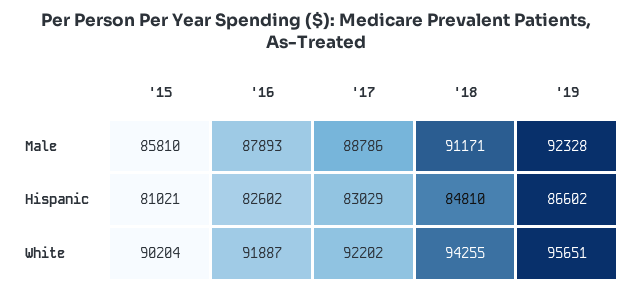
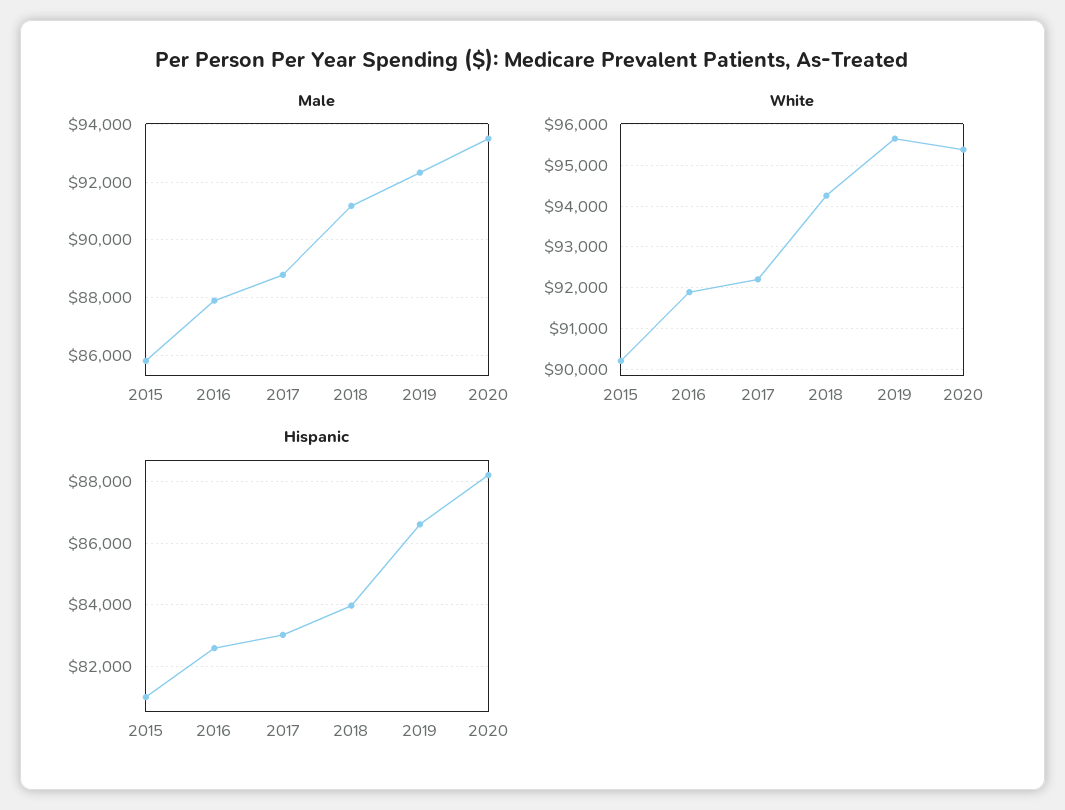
Hispanic, '18: 84810 -> 84000
Male, 2020: none -> 93500
White, 2020: none -> 95400
Hispanic, 2020: none -> 88200

